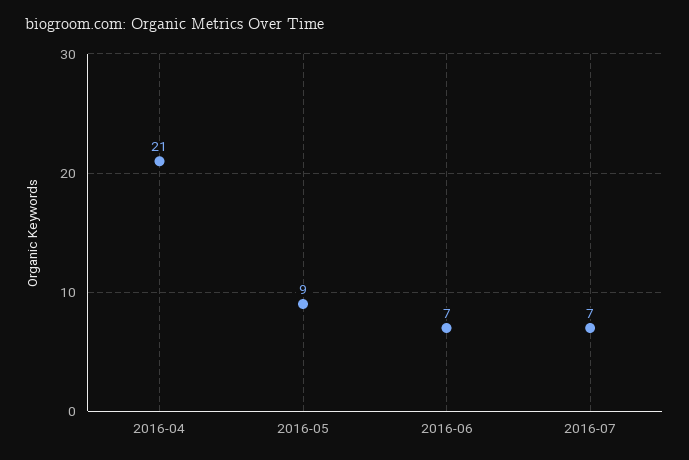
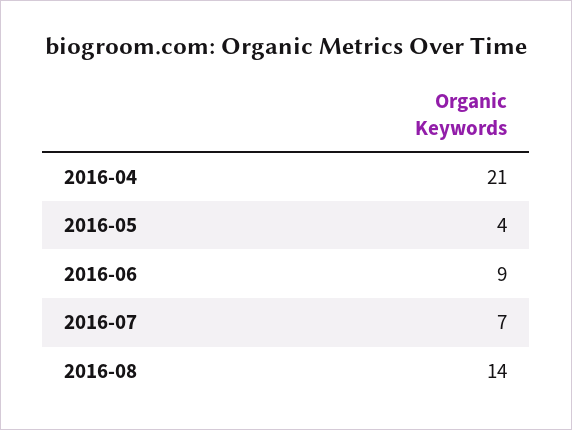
2016-05: 9 -> 4
2016-06: 7 -> 9
2016-08: none -> 14

